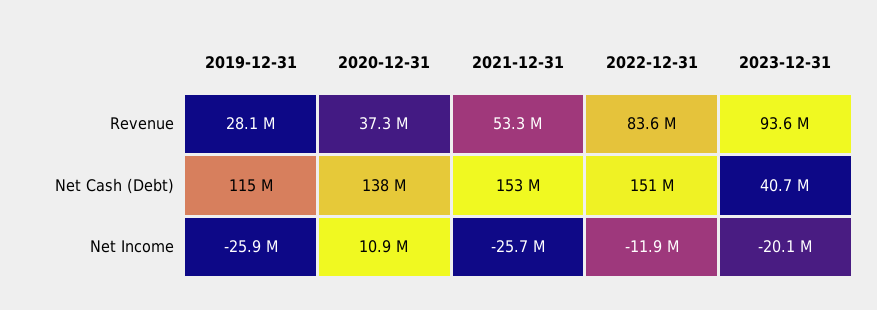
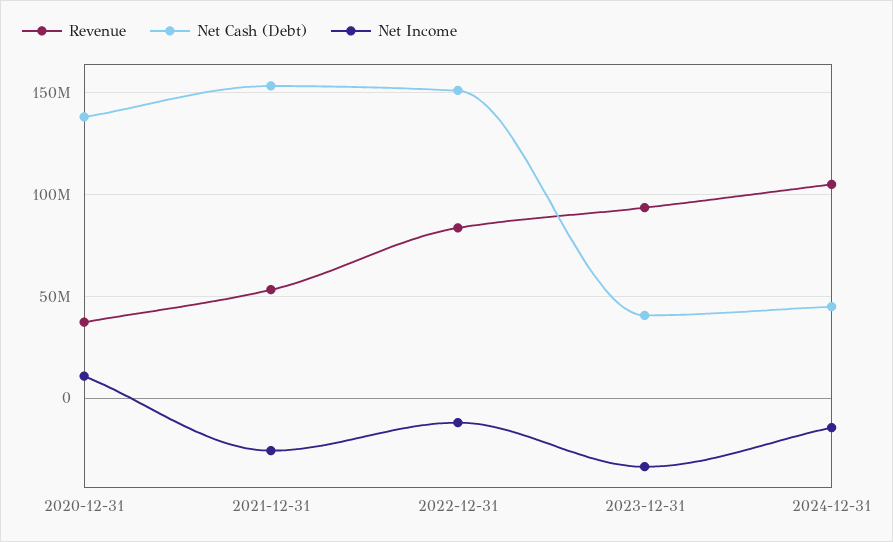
Revenue, 2019-12-31: 28100000 -> none
Net Cash (Debt), 2019-12-31: 115000000 -> none
Net Income, 2019-12-31: -25900000 -> none
Net Income, 2023-12-31: -20100000 -> -35000000
Revenue, 2024-12-31: none -> 105000000
Net Cash (Debt), 2024-12-31: none -> 45000000
Net Income, 2024-12-31: none -> -15000000

